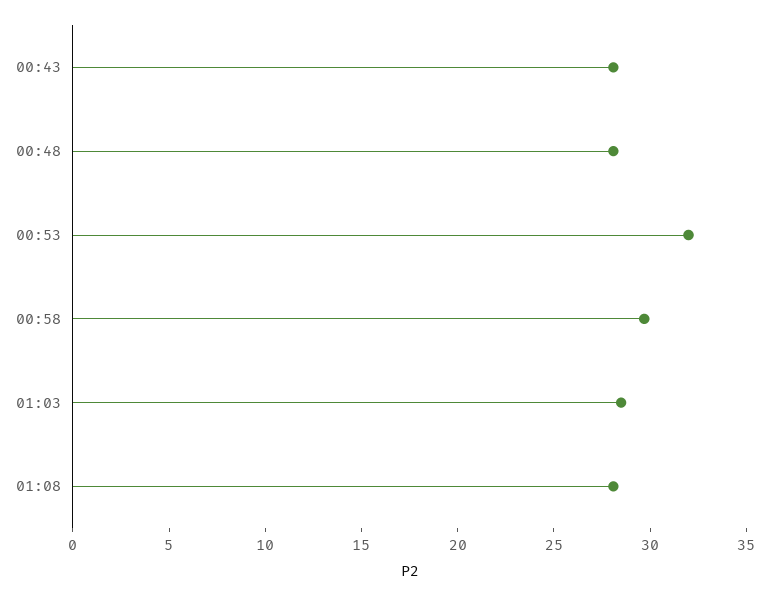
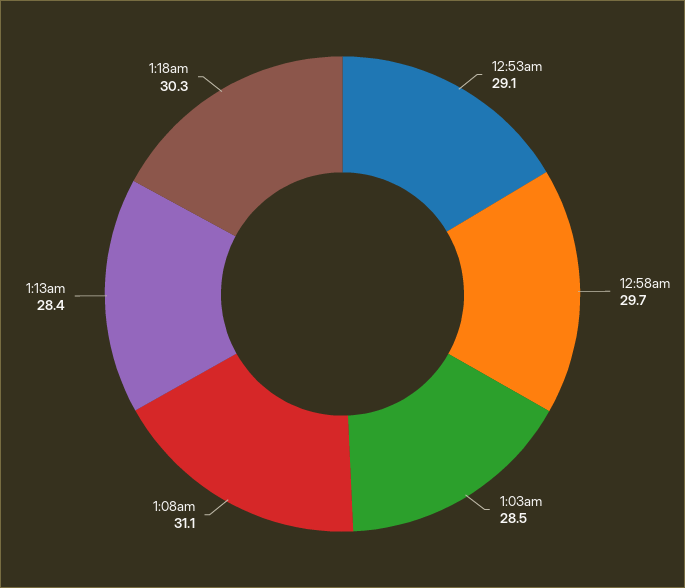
00:43: 28 -> none
00:48: 28 -> none
00:53: 32 -> 29.1
01:08: 28 -> 31.1
1:13am: none -> 28.4
1:18am: none -> 30.3

